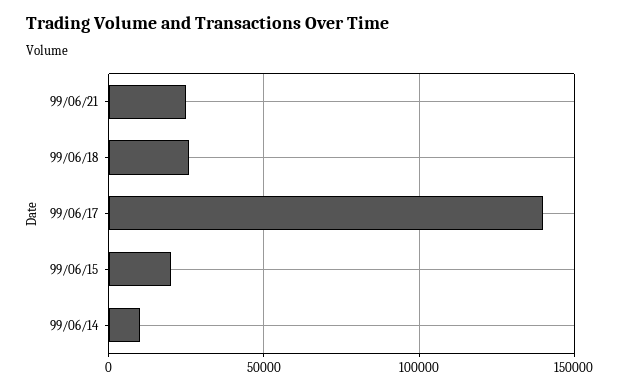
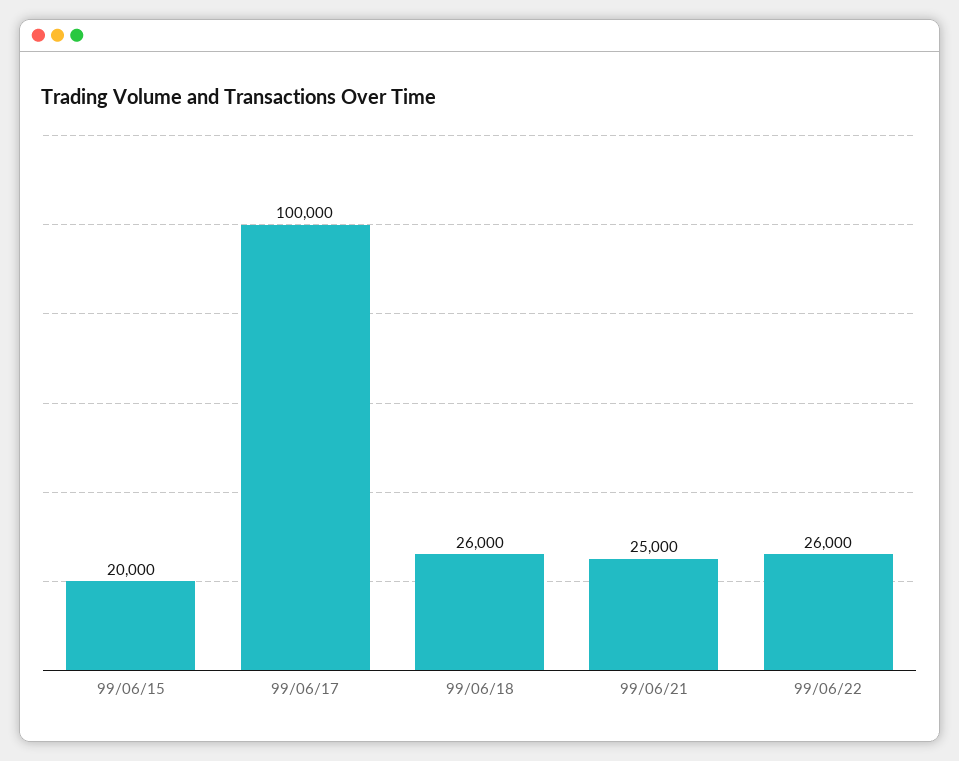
99/06/17: 140000 -> 100000
99/06/14: 10000 -> none
99/06/22: none -> 26000

